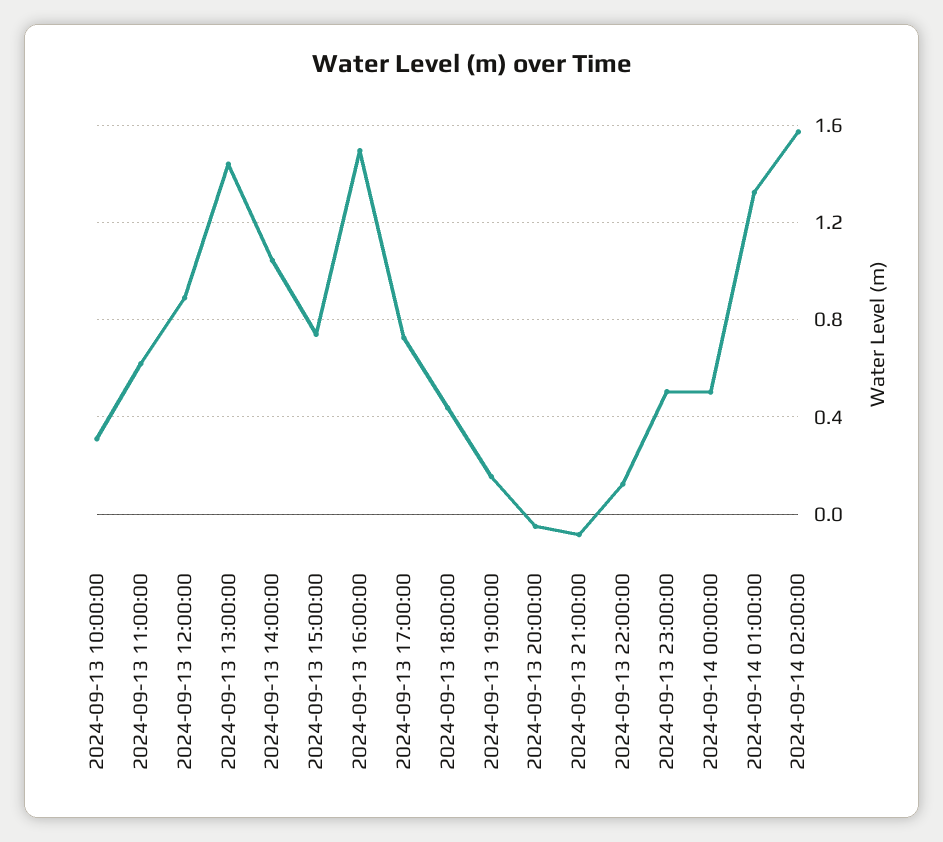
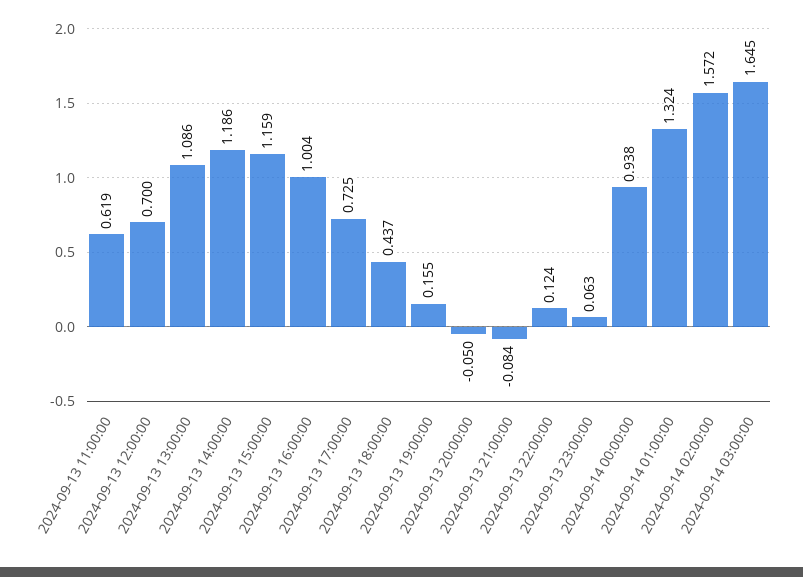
2024-09-13 10:00:00: 0.3 -> none
2024-09-13 12:00:00: 0.9 -> 0.7
2024-09-13 13:00:00: 1.45 -> 1.086
2024-09-13 14:00:00: 1.05 -> 1.186
2024-09-13 15:00:00: 0.75 -> 1.159
2024-09-13 16:00:00: 1.5 -> 1.004
2024-09-13 23:00:00: 0.5 -> 0.063
2024-09-14 00:00:00: 0.5 -> 0.938
2024-09-14 03:00:00: none -> 1.645

